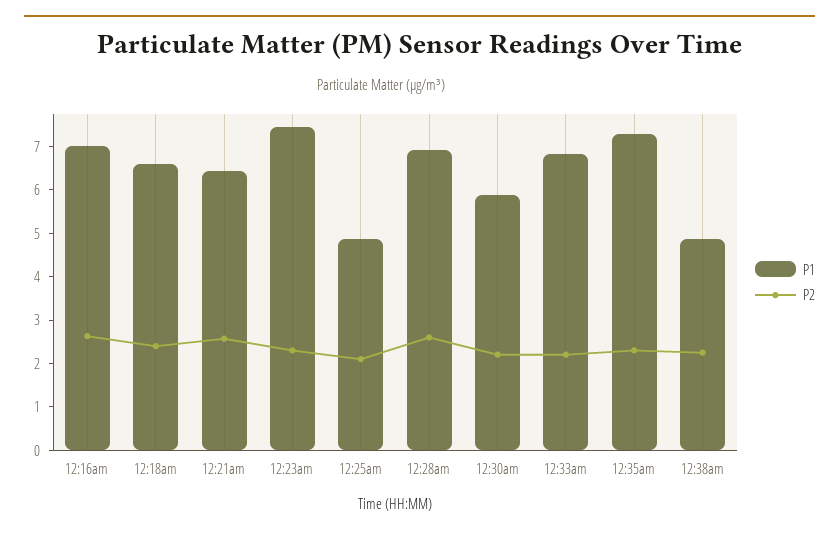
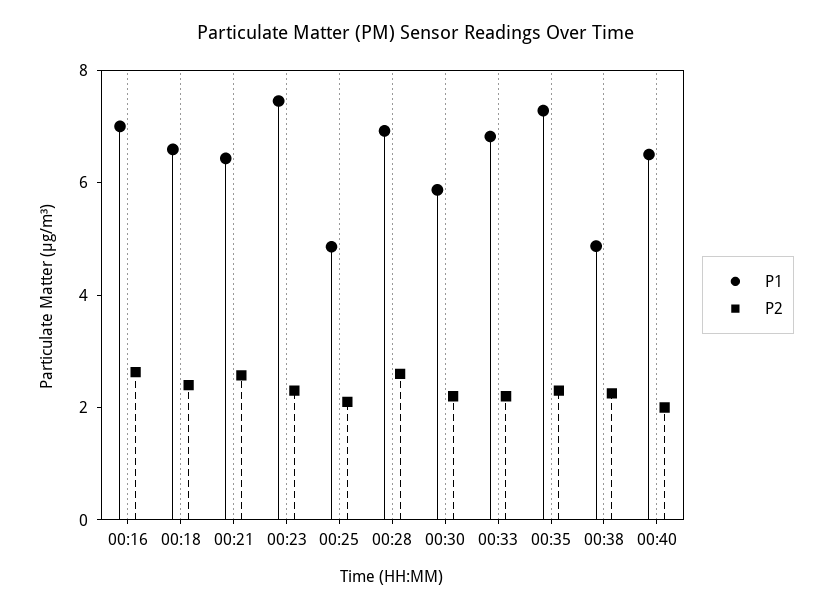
P1, 00:40: none -> 6.5
P2, 00:40: none -> 2

